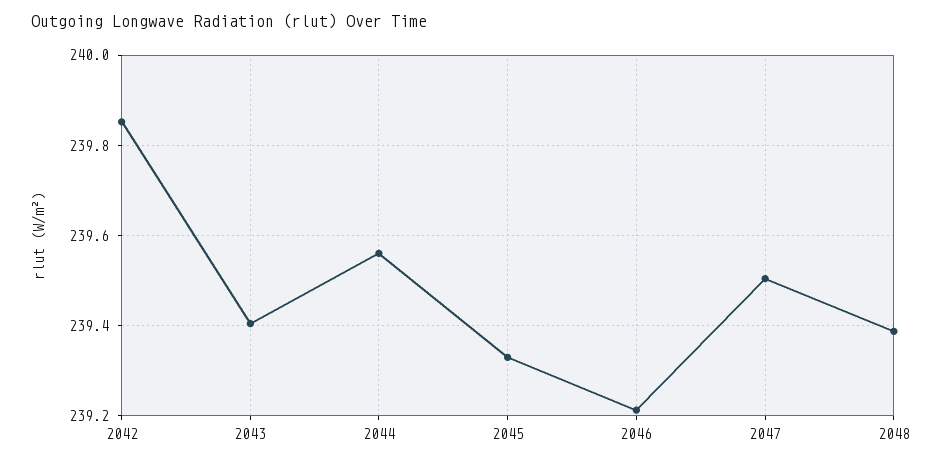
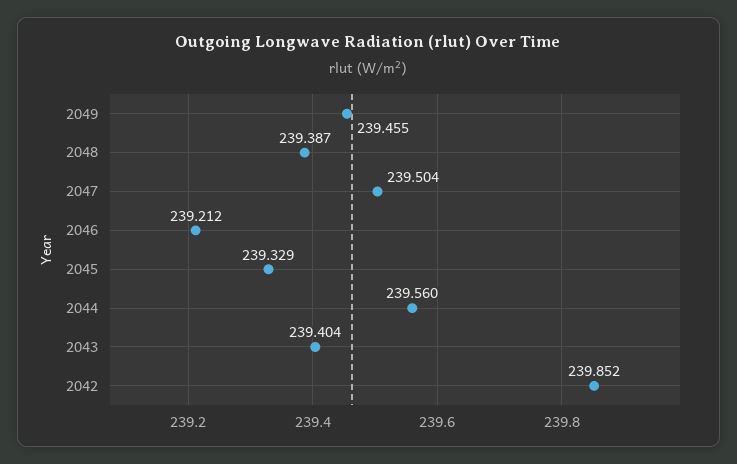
2049: none -> 239.455

